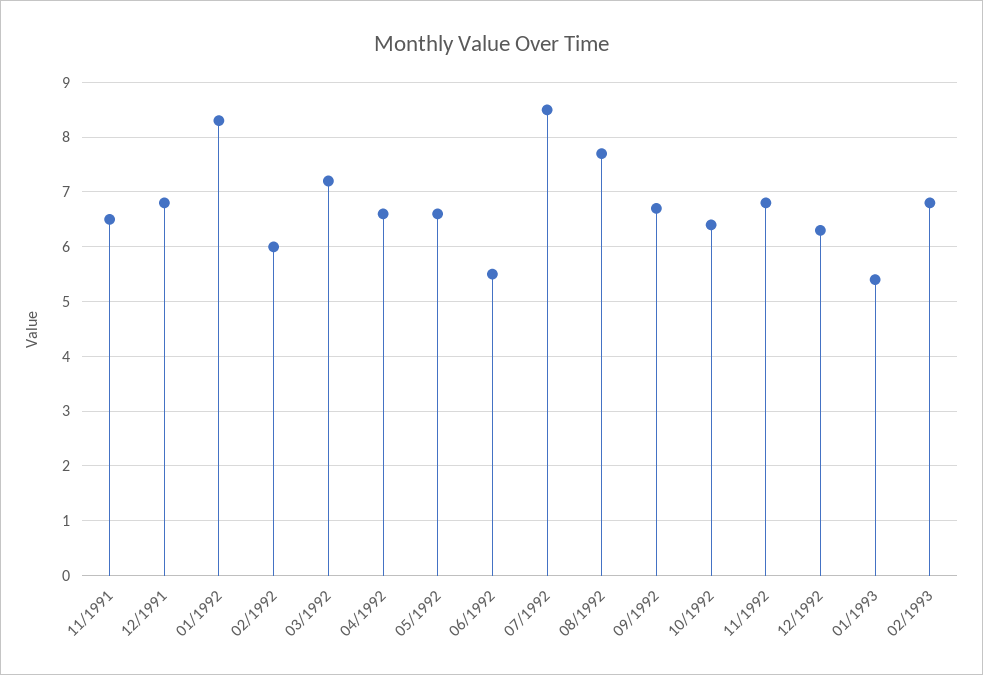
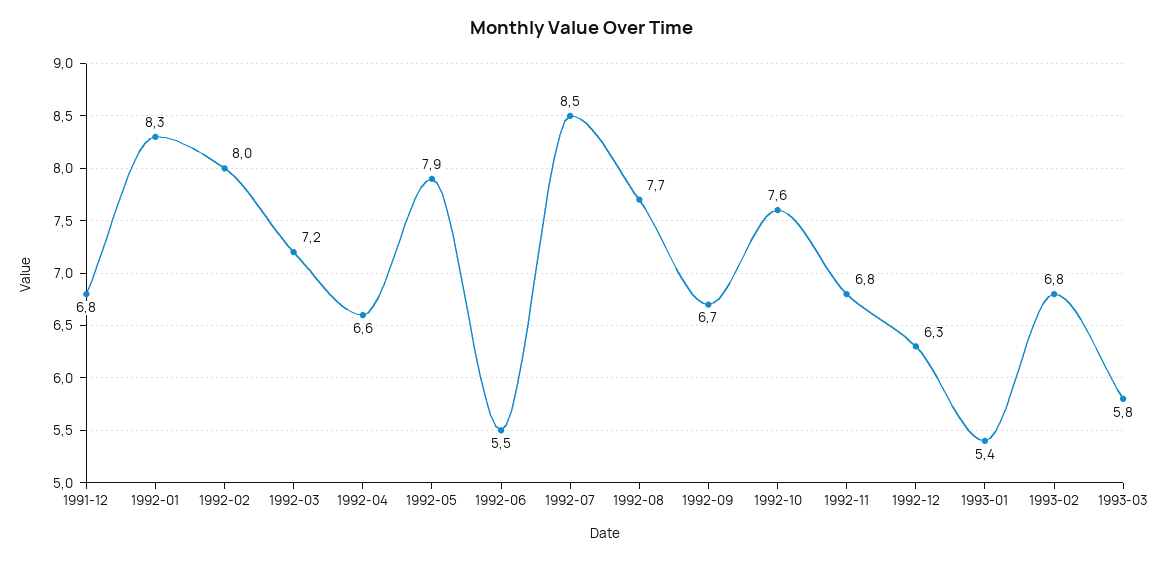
11/1991: 6.5 -> none
02/1992: 6 -> 8
05/1992: 6.5 -> 7.9
10/1992: 6.5 -> 7.6
1993-03: none -> 5.8

